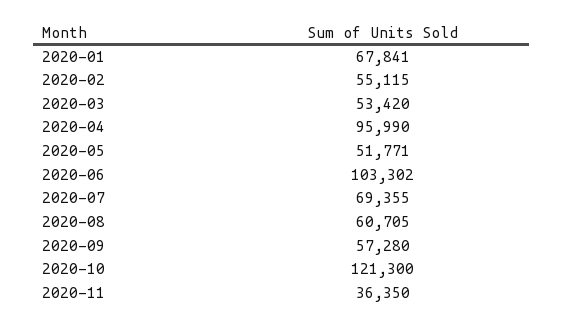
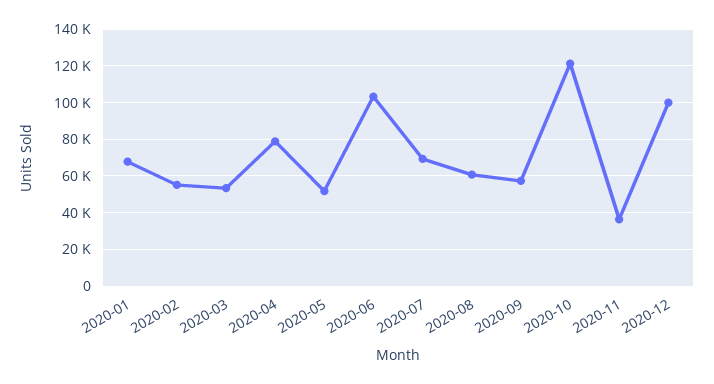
2020-04: 95990 -> 80000
2020-12: none -> 100000

